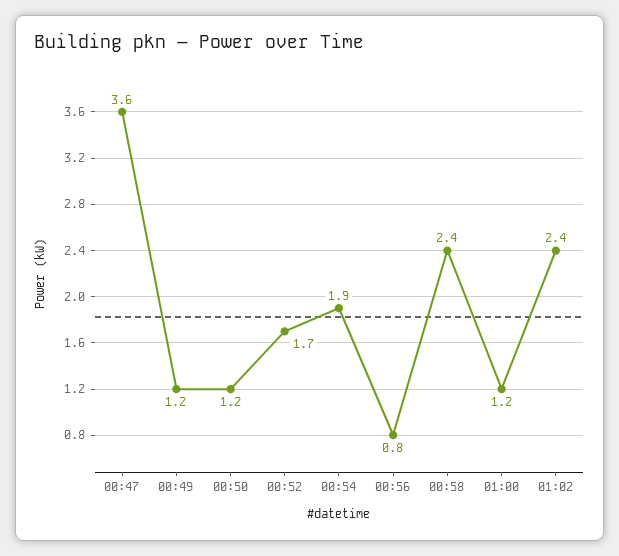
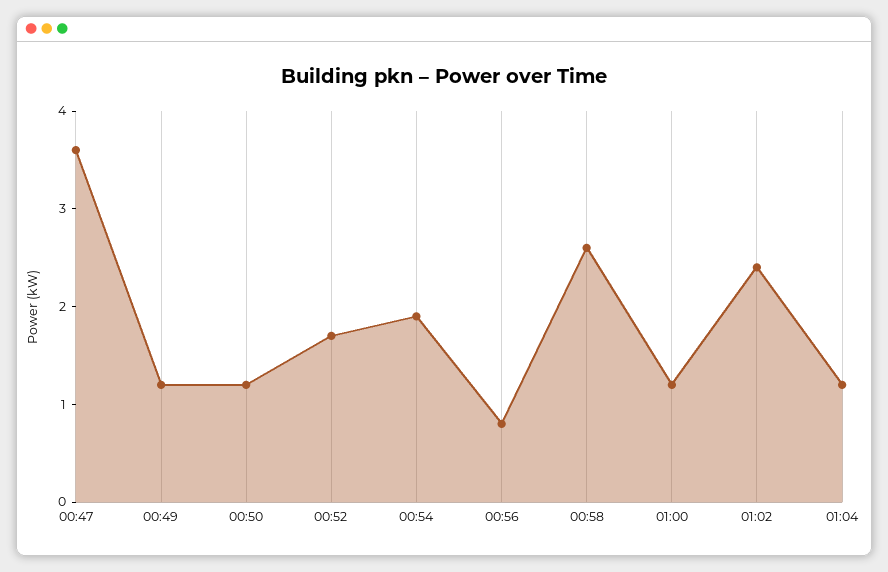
00:58: 2.4 -> 2.6
01:04: none -> 1.2

